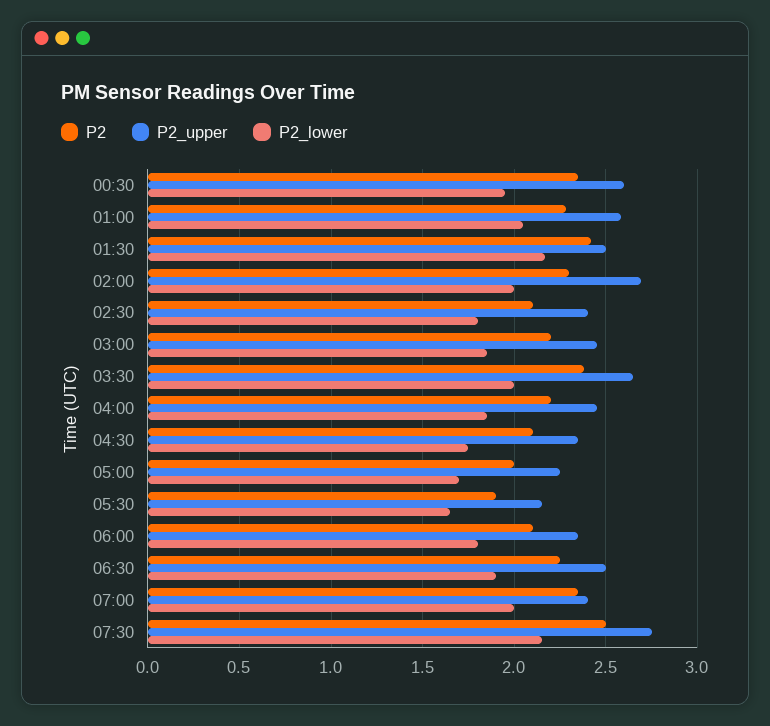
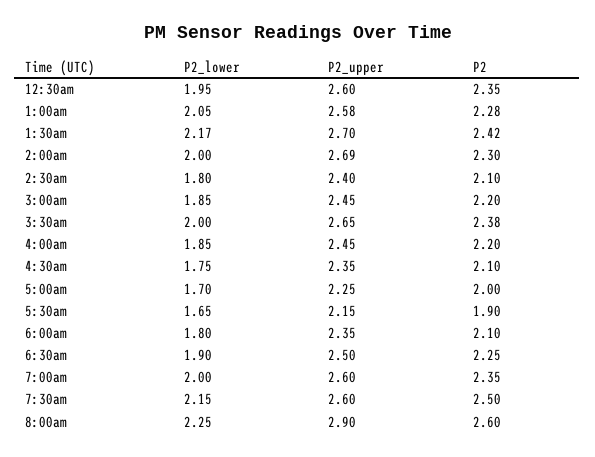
P2_upper, 01:30: 2.5 -> 2.7
P2_upper, 07:00: 2.4 -> 2.6
P2_upper, 07:30: 2.75 -> 2.6
P2_lower, 8:00am: none -> 2.25
P2_upper, 8:00am: none -> 2.9
P2, 8:00am: none -> 2.6

